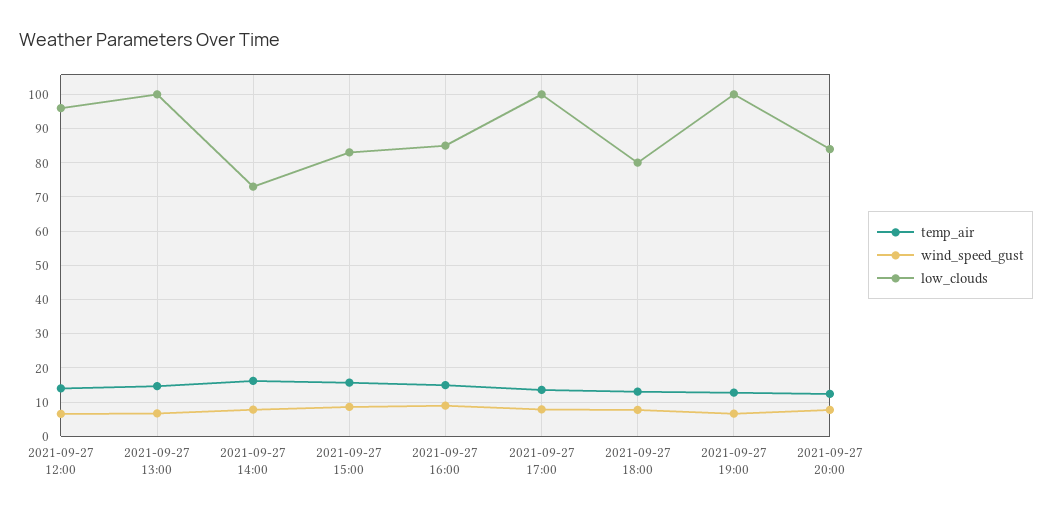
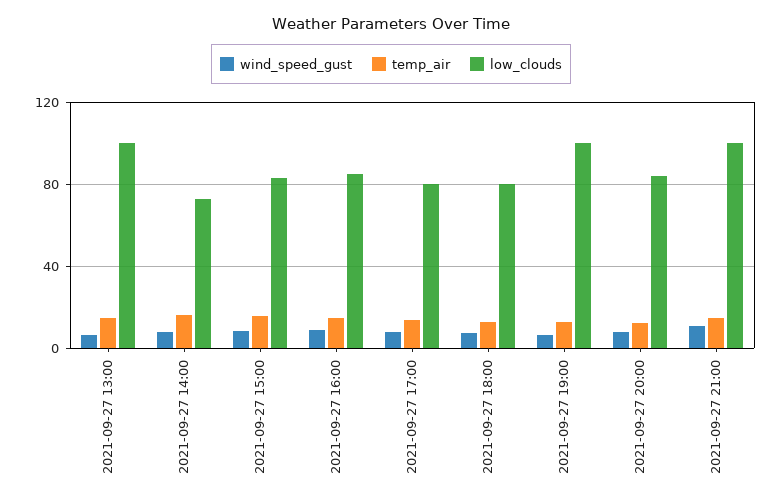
temp_air, 2021-09-27 12:00: 14 -> none
wind_speed_gust, 2021-09-27 12:00: 6 -> none
low_clouds, 2021-09-27 12:00: 96 -> none
low_clouds, 2021-09-27 17:00: 100 -> 80
wind_speed_gust, 2021-09-27 21:00: none -> 10
temp_air, 2021-09-27 21:00: none -> 15
low_clouds, 2021-09-27 21:00: none -> 100

